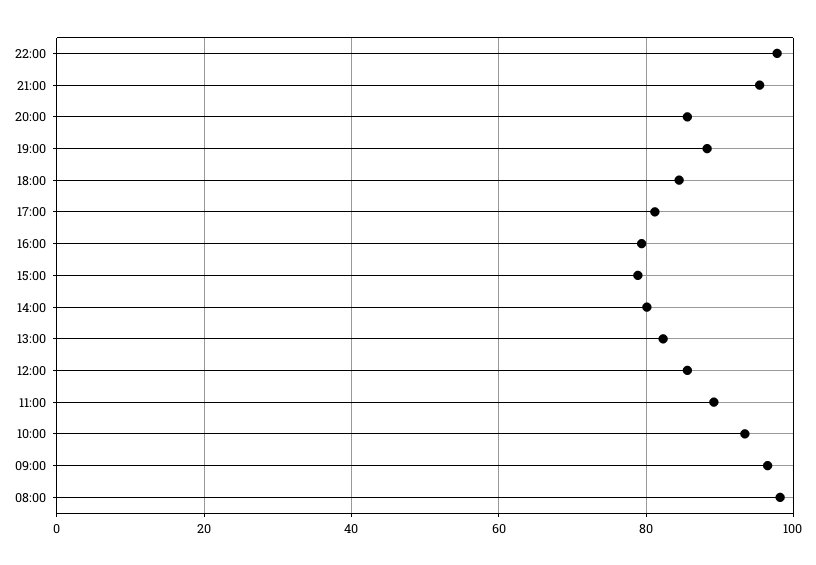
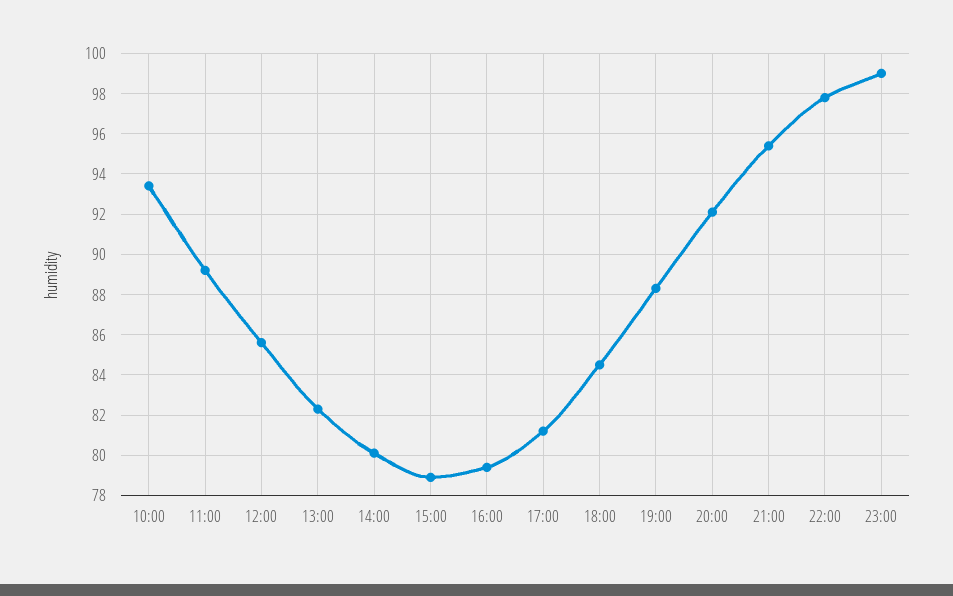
20:00: 86 -> 92
09:00: 96 -> none
08:00: 98 -> none
23:00: none -> 99

